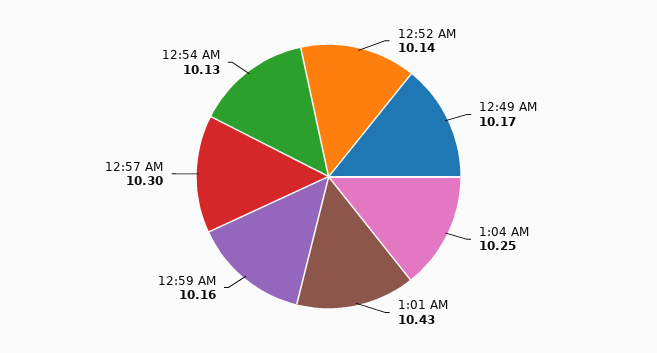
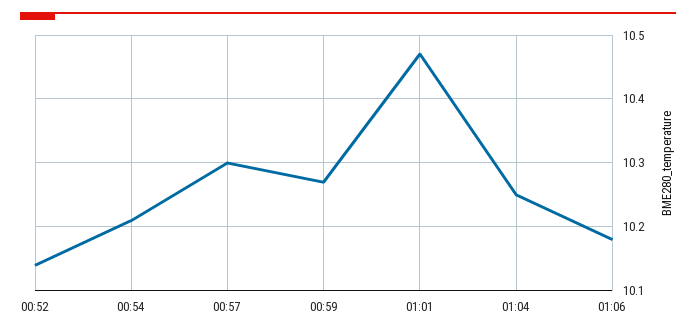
12:49 AM: 10.17 -> none
1:01 AM: 10.43 -> 10.47
12:59 AM: 10.16 -> 10.27
12:54 AM: 10.13 -> 10.21
01:06: none -> 10.18

